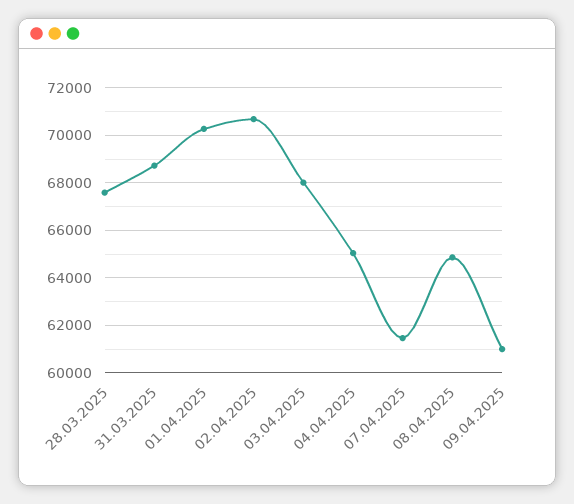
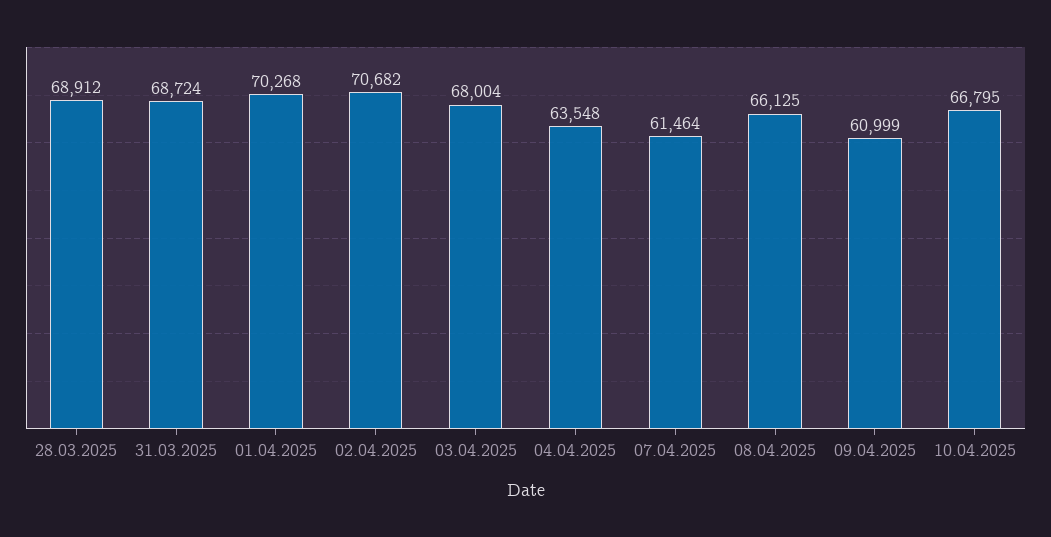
28.03.2025: 67500 -> 68912
04.04.2025: 65000 -> 63548
08.04.2025: 65000 -> 66125
10.04.2025: none -> 66795

